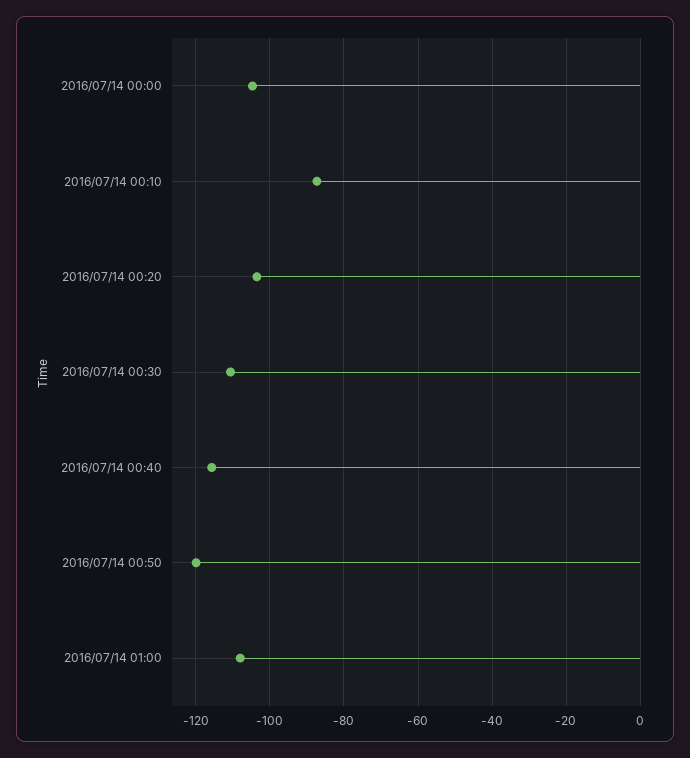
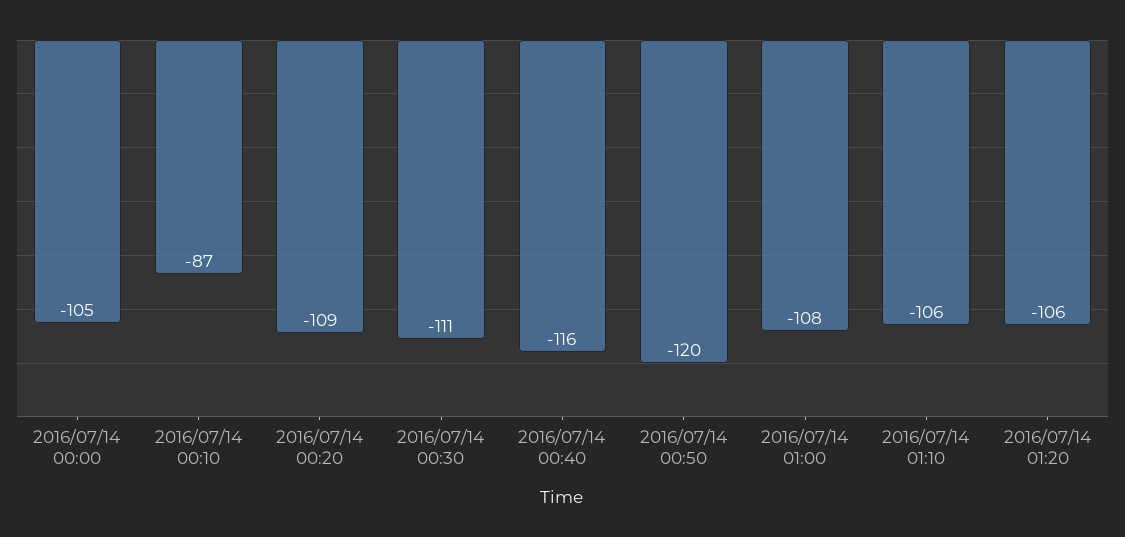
2016/07/14 00:20: -104 -> -109
2016/07/14 01:10: none -> -106
2016/07/14 01:20: none -> -106

